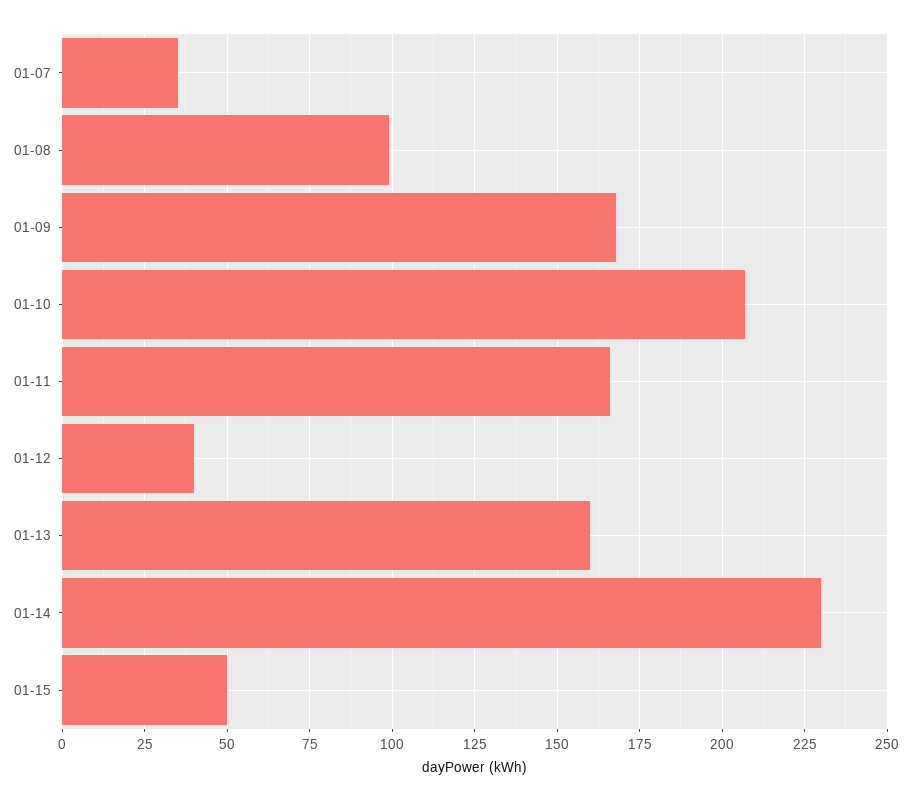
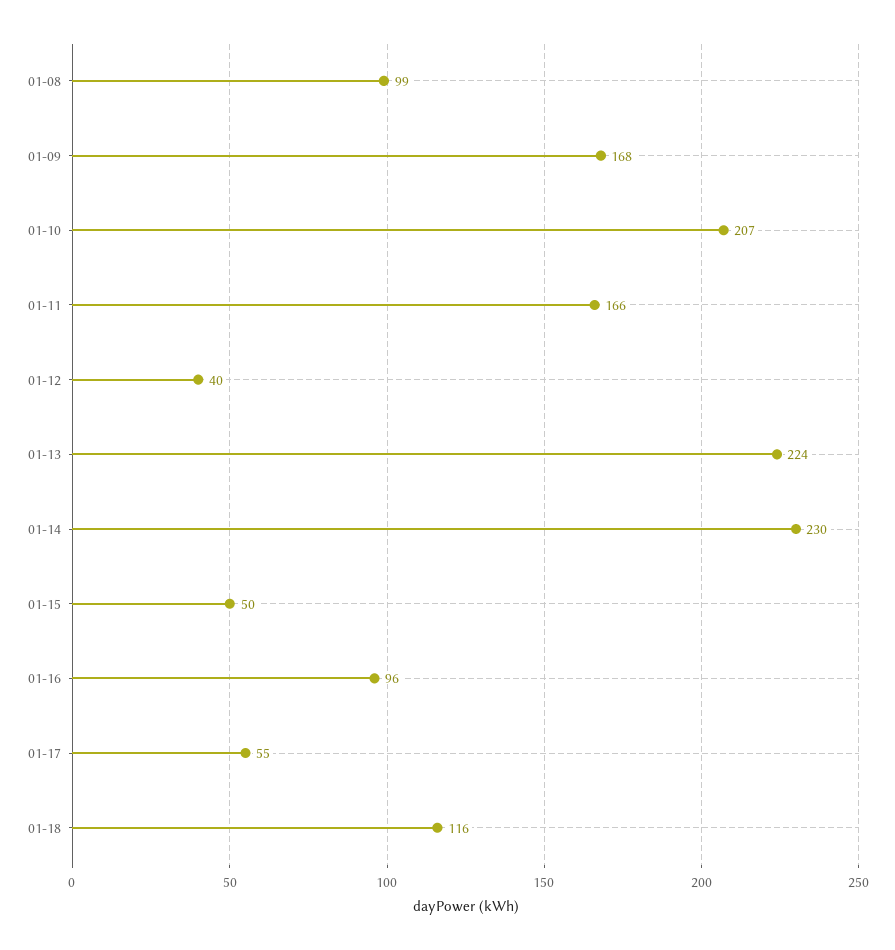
01-07: 35 -> none
01-13: 160 -> 224
01-16: none -> 96
01-17: none -> 55
01-18: none -> 116

